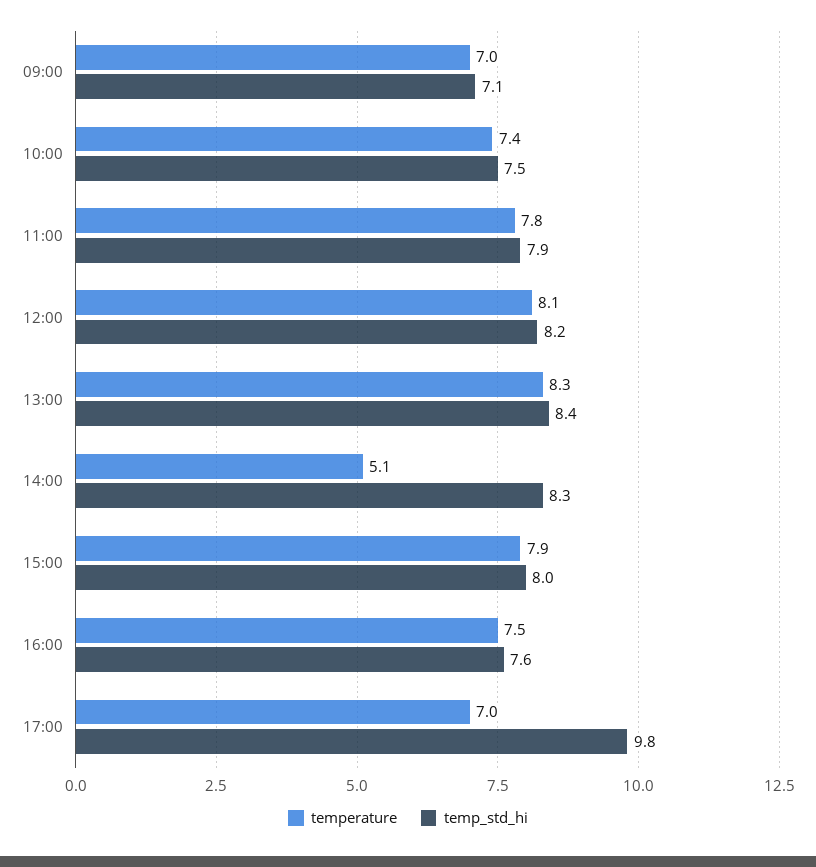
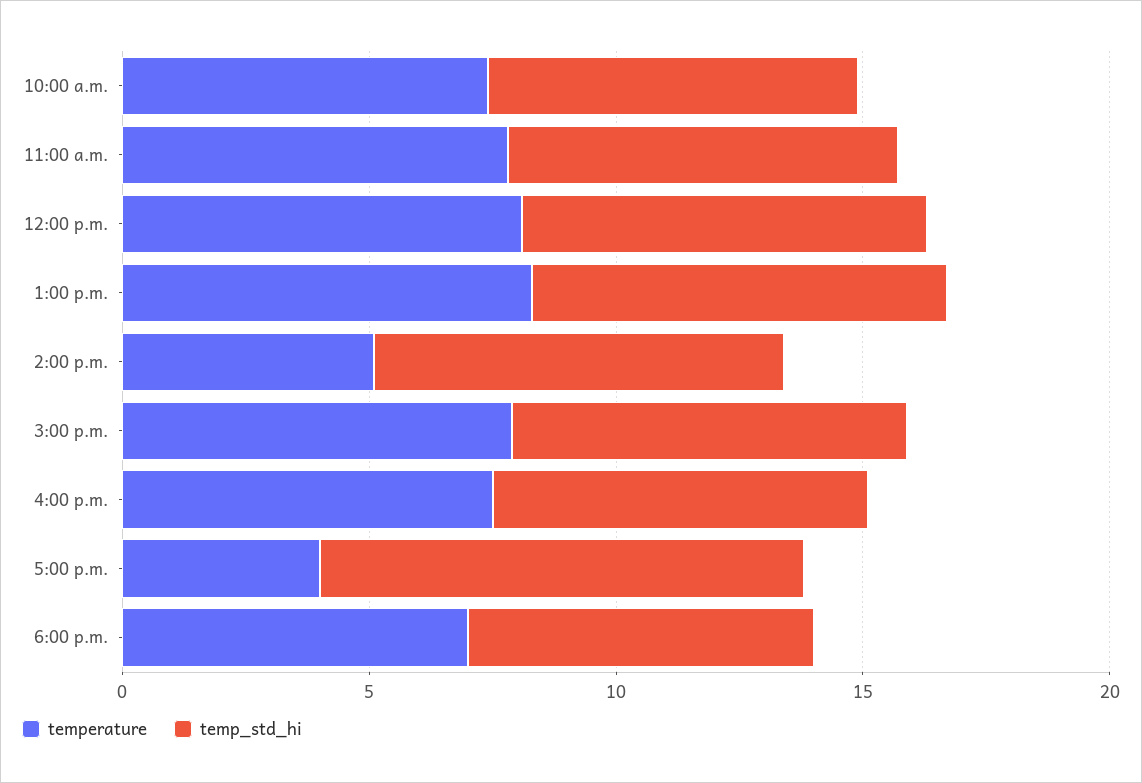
temperature, 09:00: 7 -> none
temp_std_hi, 09:00: 7.1 -> none
temperature, 17:00: 7 -> 4
temperature, 6:00 p.m.: none -> 7
temp_std_hi, 6:00 p.m.: none -> 7

